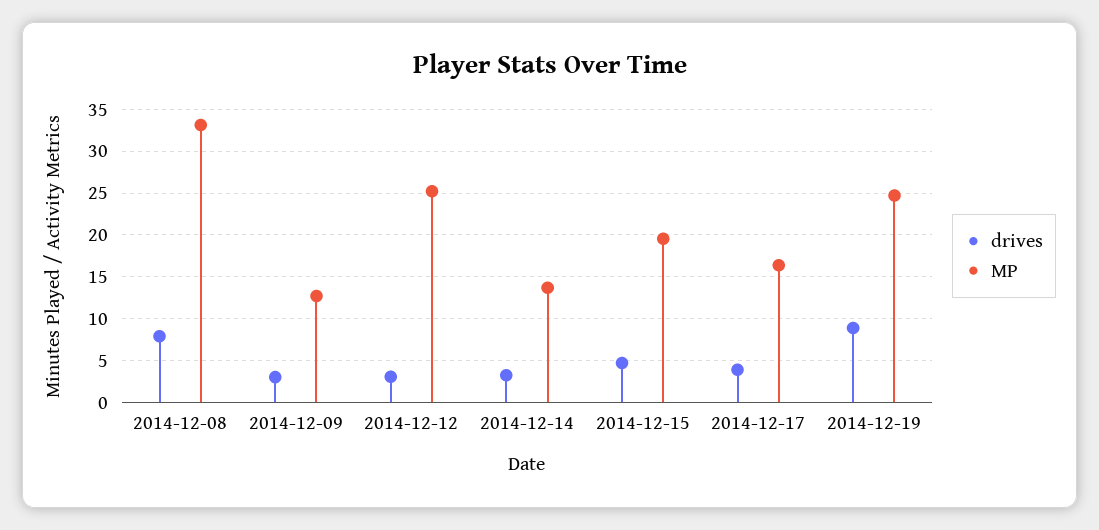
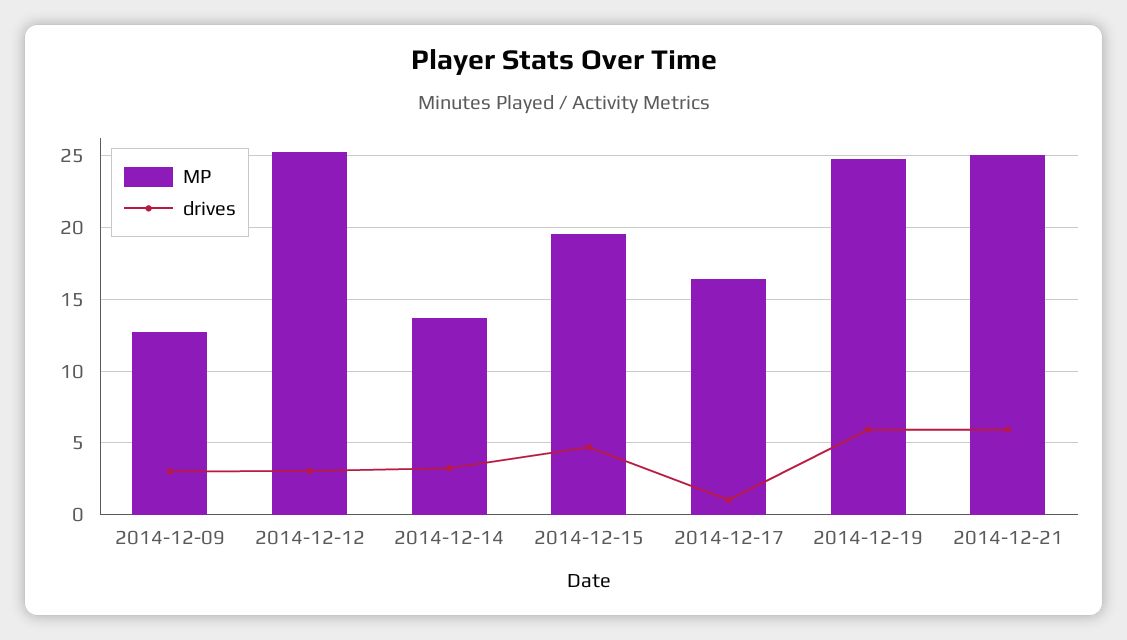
drives, 2014-12-08: 8 -> none
MP, 2014-12-08: 33 -> none
drives, 2014-12-17: 4 -> 1
drives, 2014-12-19: 9 -> 6
MP, 2014-12-21: none -> 25
drives, 2014-12-21: none -> 6

